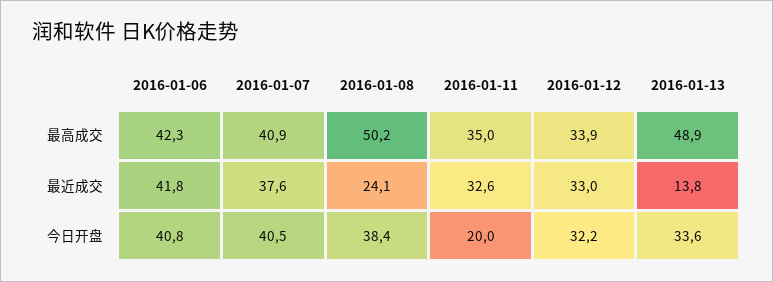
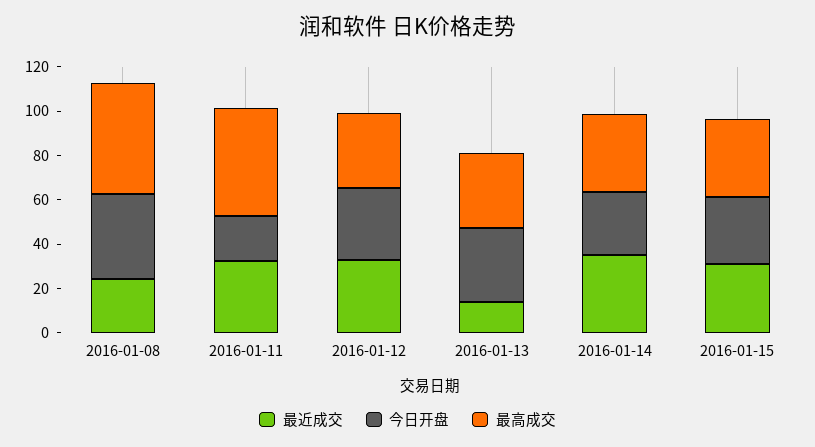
最高成交, 2016-01-06: 42.3 -> none
最高成交, 2016-01-07: 40.9 -> none
最高成交, 2016-01-11: 35 -> 50
最高成交, 2016-01-13: 48.9 -> 35
最近成交, 2016-01-06: 41.8 -> none
最近成交, 2016-01-07: 37.6 -> none
今日开盘, 2016-01-06: 40.8 -> none
今日开盘, 2016-01-07: 40.5 -> none
最近成交, 2016-01-14: none -> 35
今日开盘, 2016-01-14: none -> 30
最高成交, 2016-01-14: none -> 35
最近成交, 2016-01-15: none -> 30
今日开盘, 2016-01-15: none -> 30
最高成交, 2016-01-15: none -> 35

